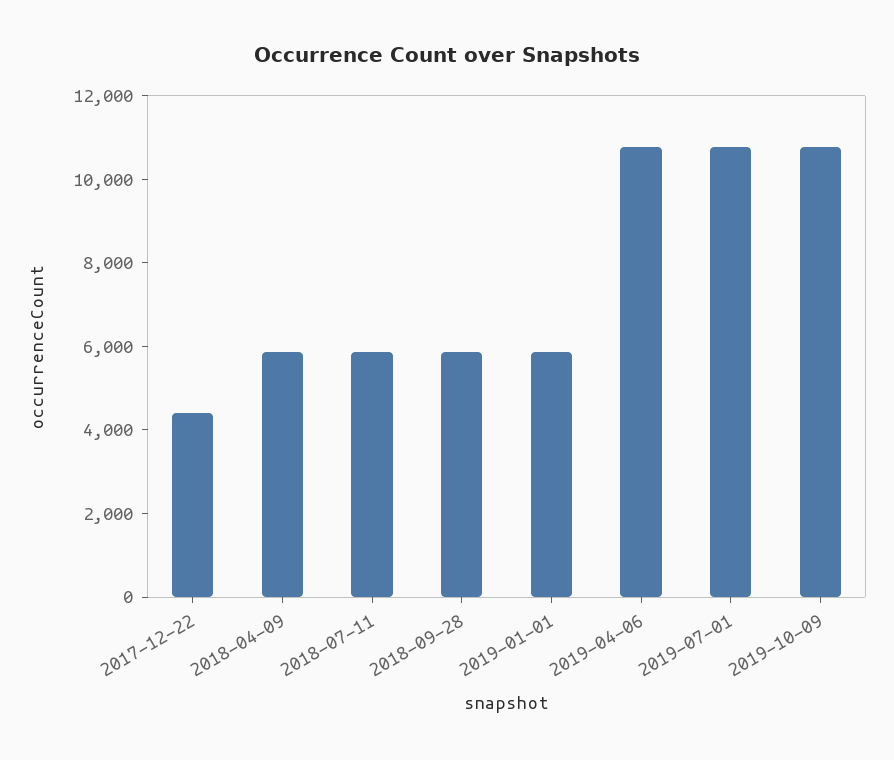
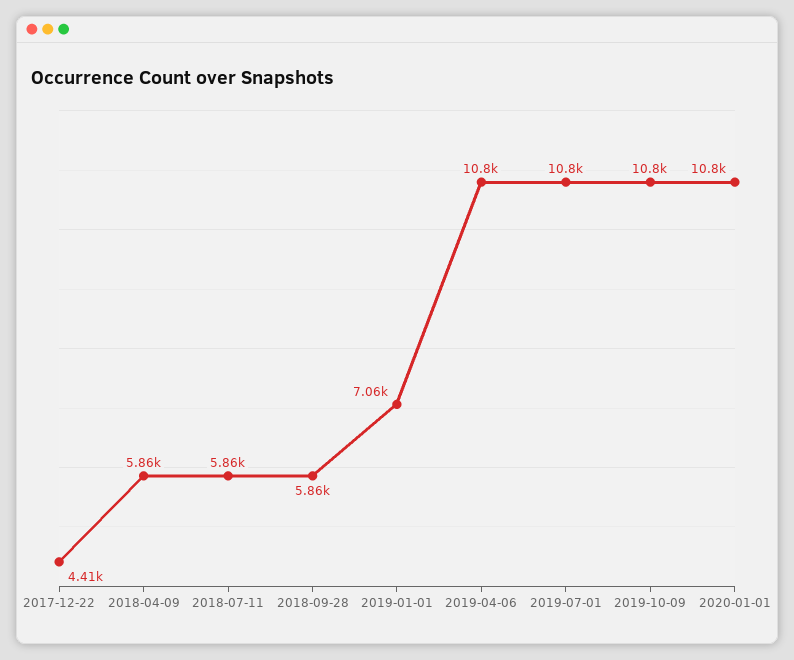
2019-01-01: 6000 -> 7060
2020-01-01: none -> 10800

